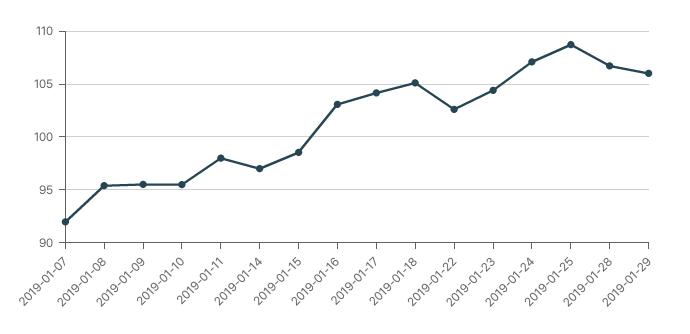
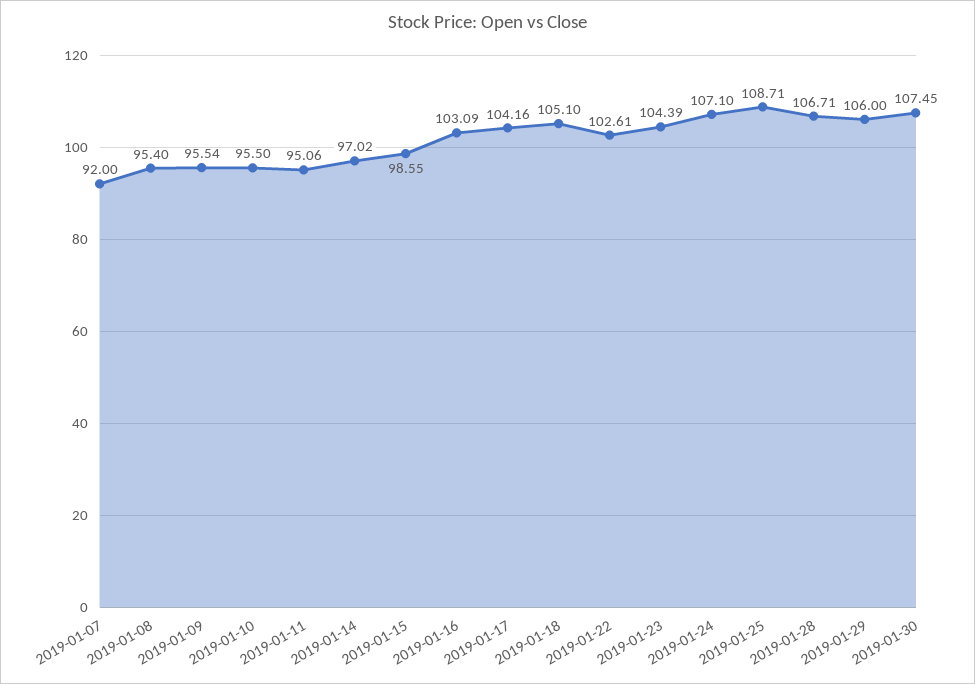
2019-01-11: 98 -> 95.06
2019-01-30: none -> 107.45

